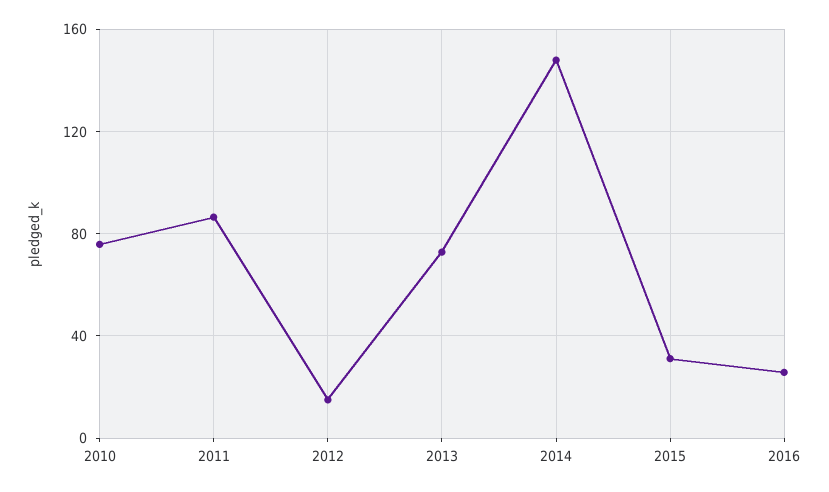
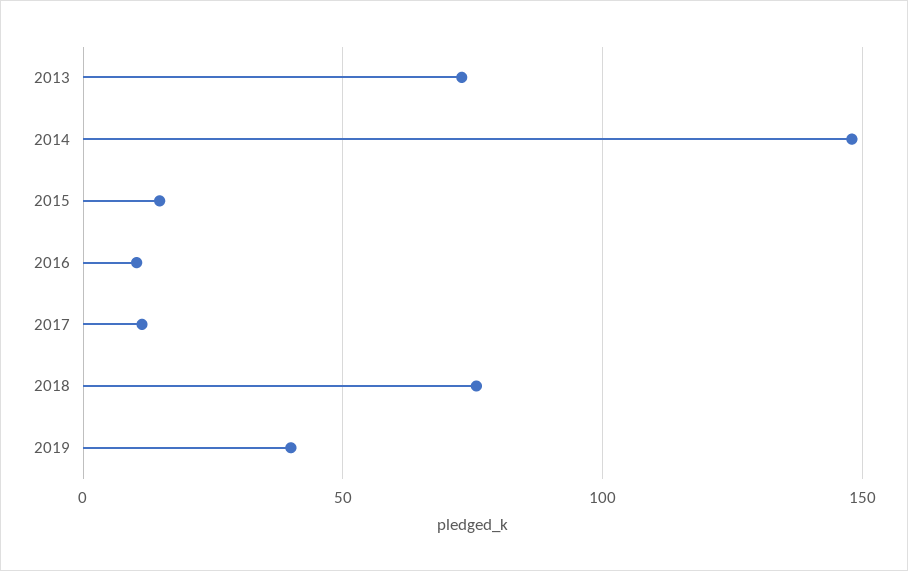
2010: 75 -> none
2011: 85 -> none
2012: 15 -> none
2015: 30 -> 15
2016: 25 -> 10
2017: none -> 10
2018: none -> 75
2019: none -> 40

